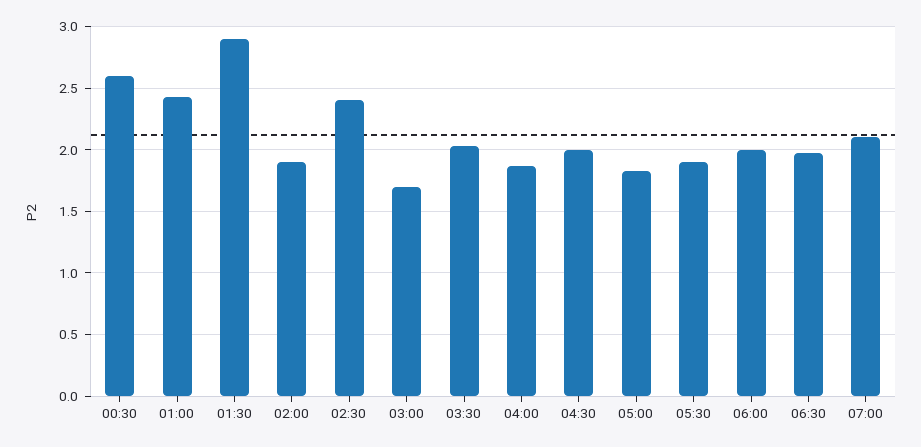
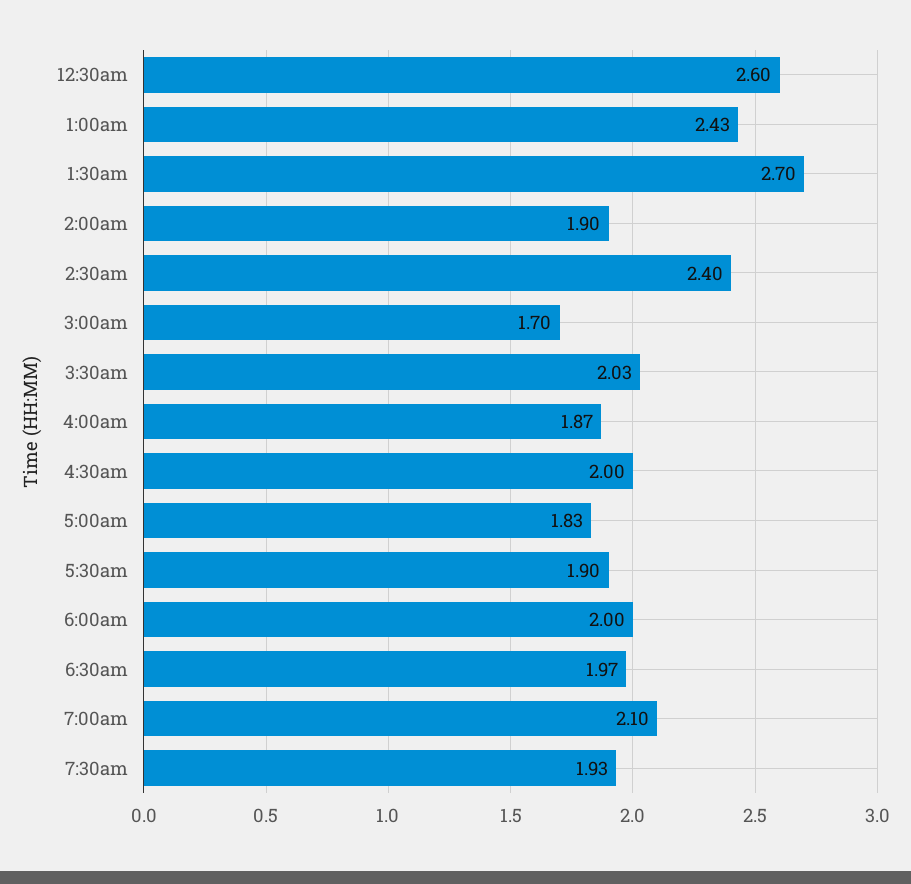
01:30: 2.9 -> 2.7
7:30am: none -> 1.93

